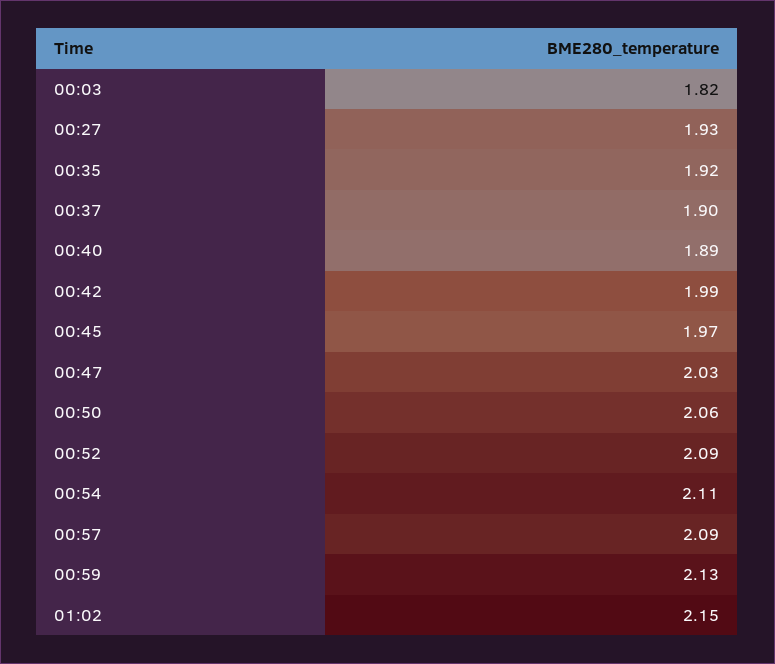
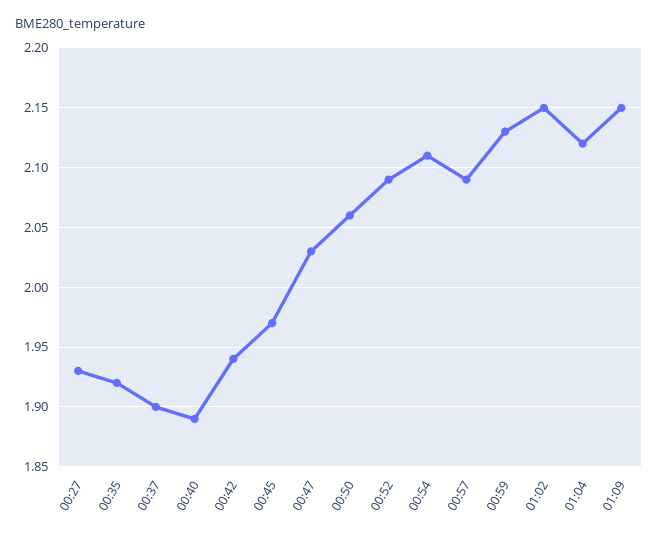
00:03: 1.82 -> none
00:42: 1.99 -> 1.94
01:04: none -> 2.12
01:09: none -> 2.15

